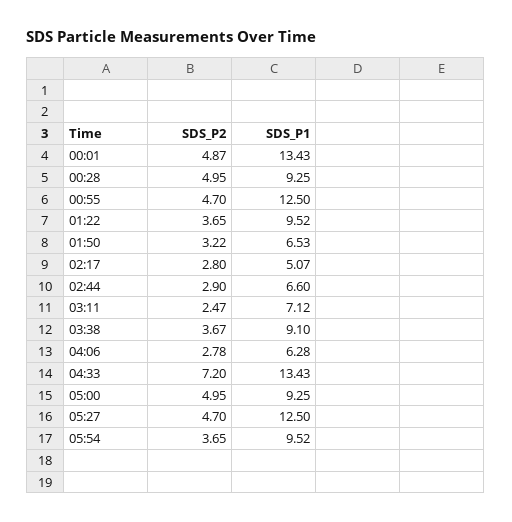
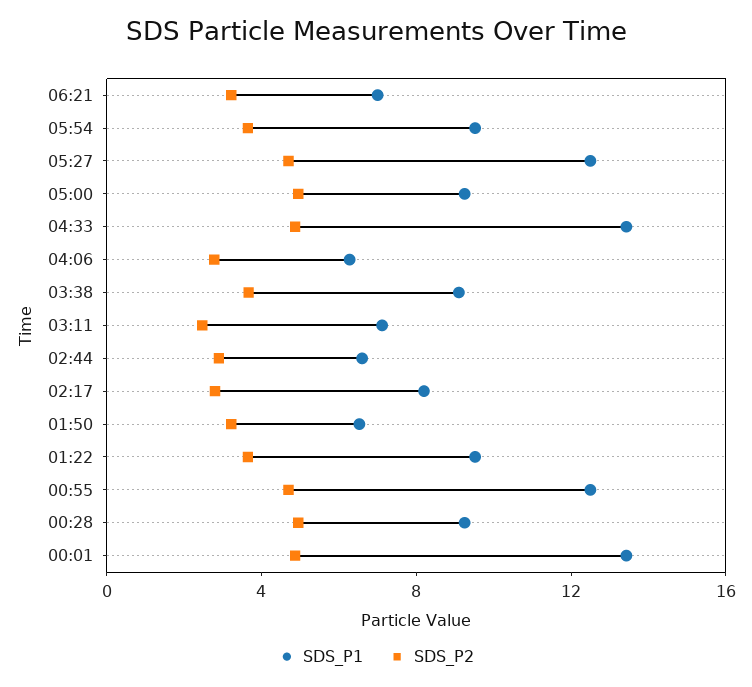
SDS_P1, 02:17: 5.07 -> 8
SDS_P2, 04:33: 7.2 -> 5
SDS_P1, 06:21: none -> 7
SDS_P2, 06:21: none -> 3

